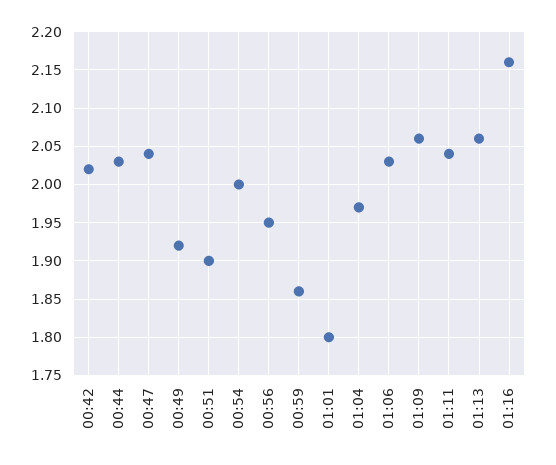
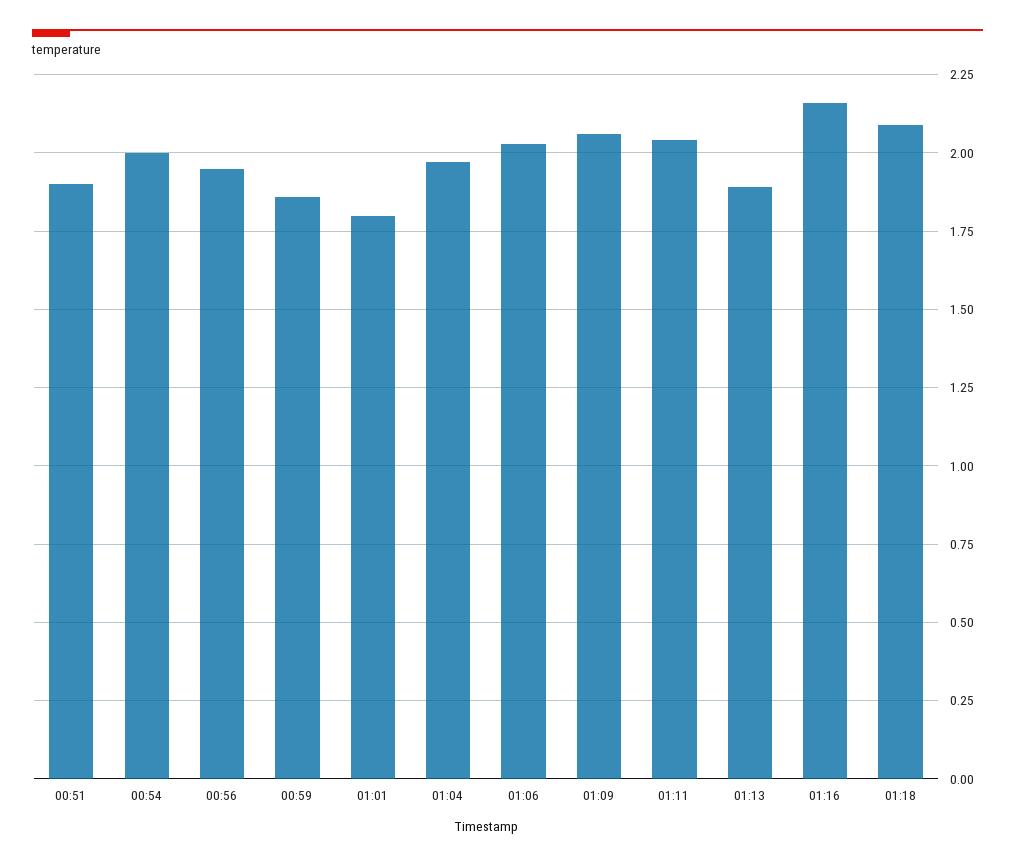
00:42: 2.02 -> none
00:44: 2.03 -> none
00:47: 2.04 -> none
00:49: 1.92 -> none
01:13: 2.06 -> 1.9
01:18: none -> 2.1

